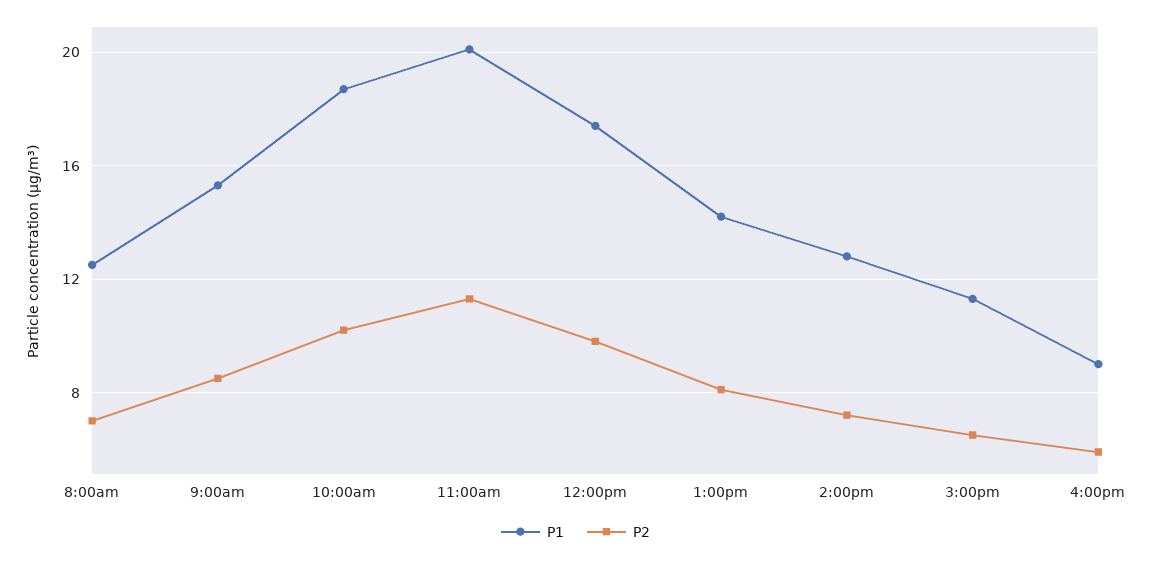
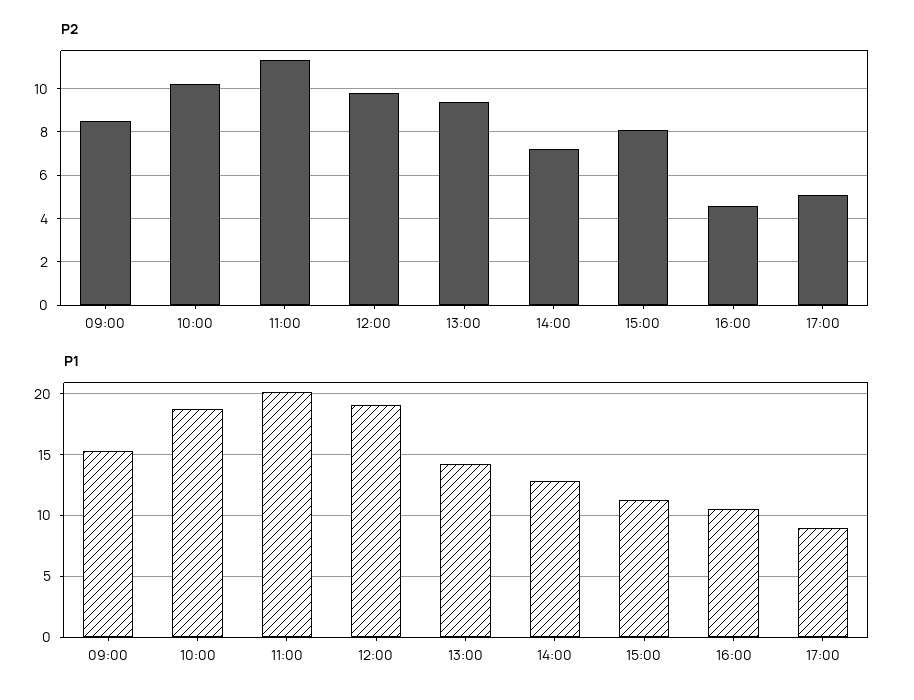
P1, 8:00am: 12.5 -> none
P2, 8:00am: 7 -> none
P1, 12:00pm: 17.5 -> 19
P2, 1:00pm: 8 -> 9.5
P2, 3:00pm: 6.5 -> 8
P1, 4:00pm: 9 -> 10.5
P2, 4:00pm: 6 -> 4.5
P2, 17:00: none -> 5
P1, 17:00: none -> 9

